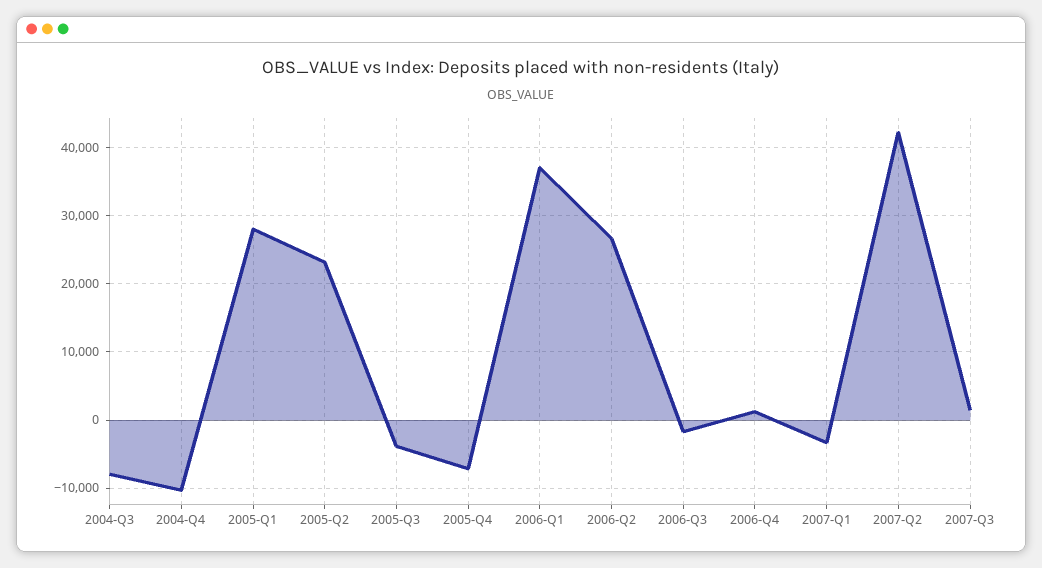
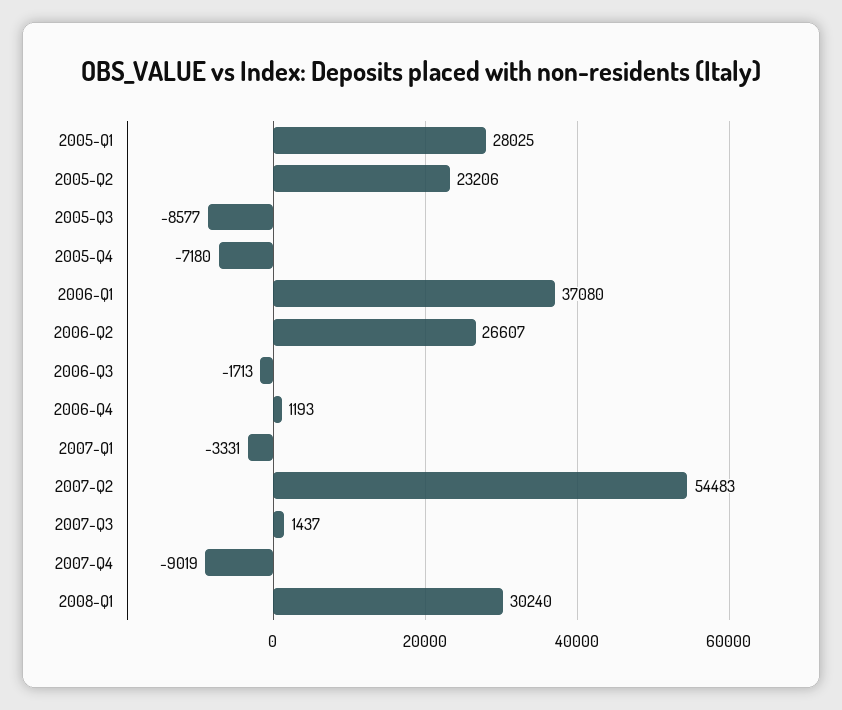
2004-Q3: -8000 -> none
2004-Q4: -10000 -> none
2005-Q3: -4000 -> -8577
2007-Q2: 42000 -> 54483
2007-Q4: none -> -9019
2008-Q1: none -> 30240

